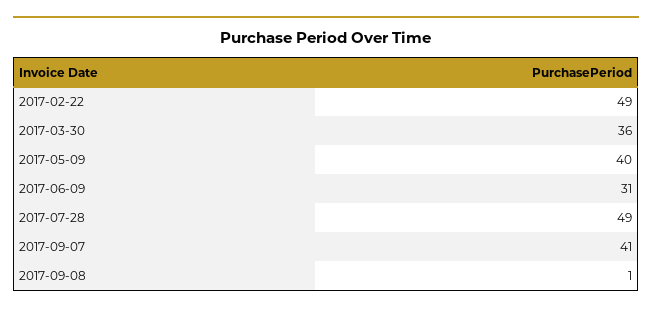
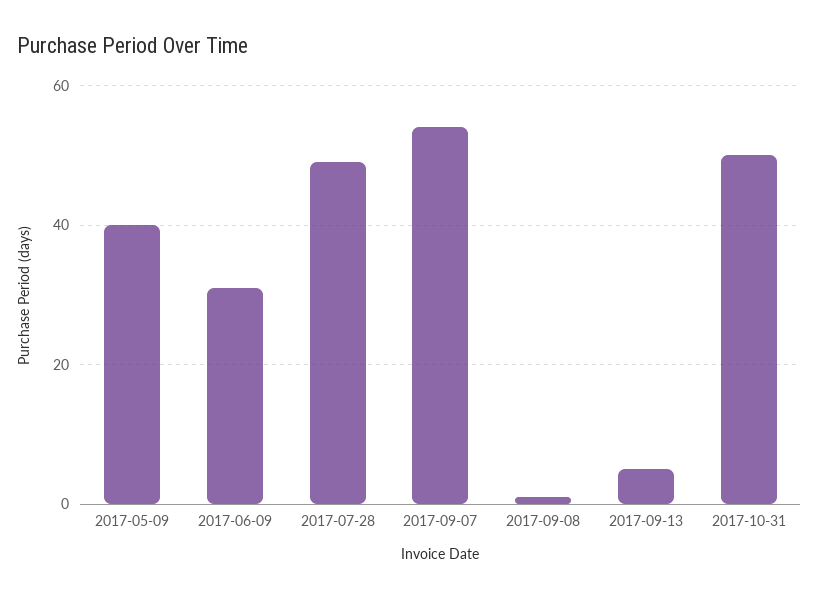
2017-02-22: 49 -> none
2017-03-30: 36 -> none
2017-09-07: 41 -> 55
2017-09-13: none -> 5
2017-10-31: none -> 50

